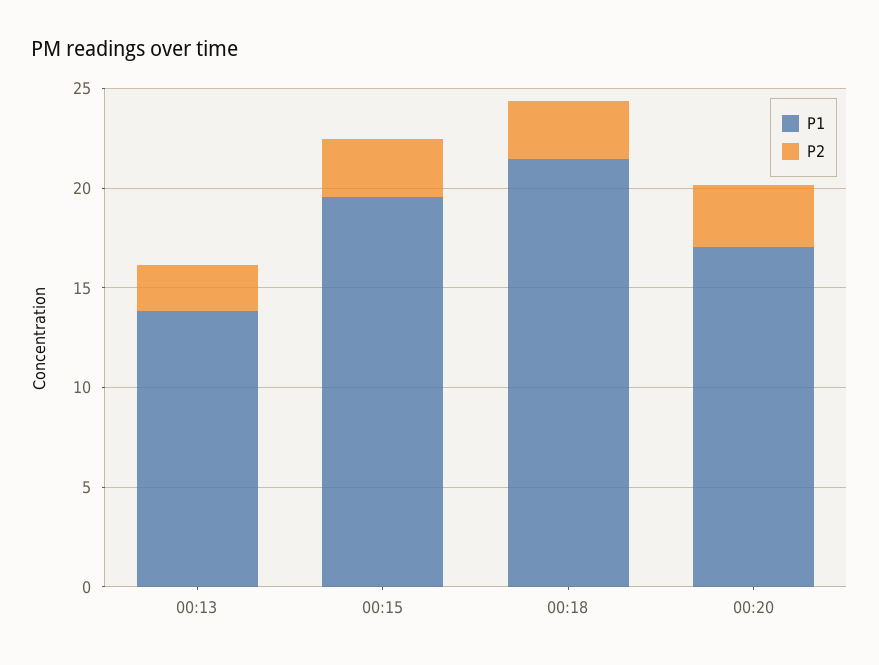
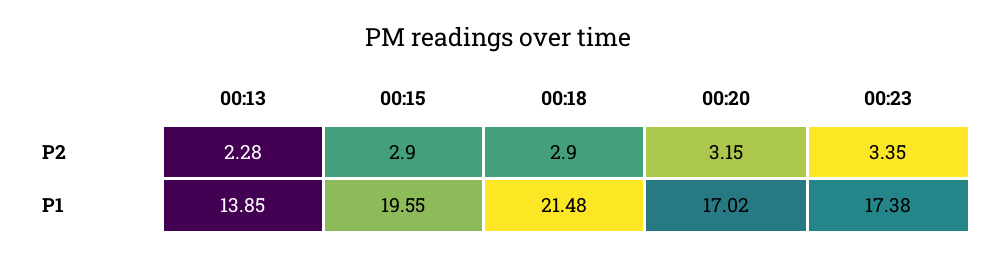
P2, 00:23: none -> 3.35
P1, 00:23: none -> 17.38

